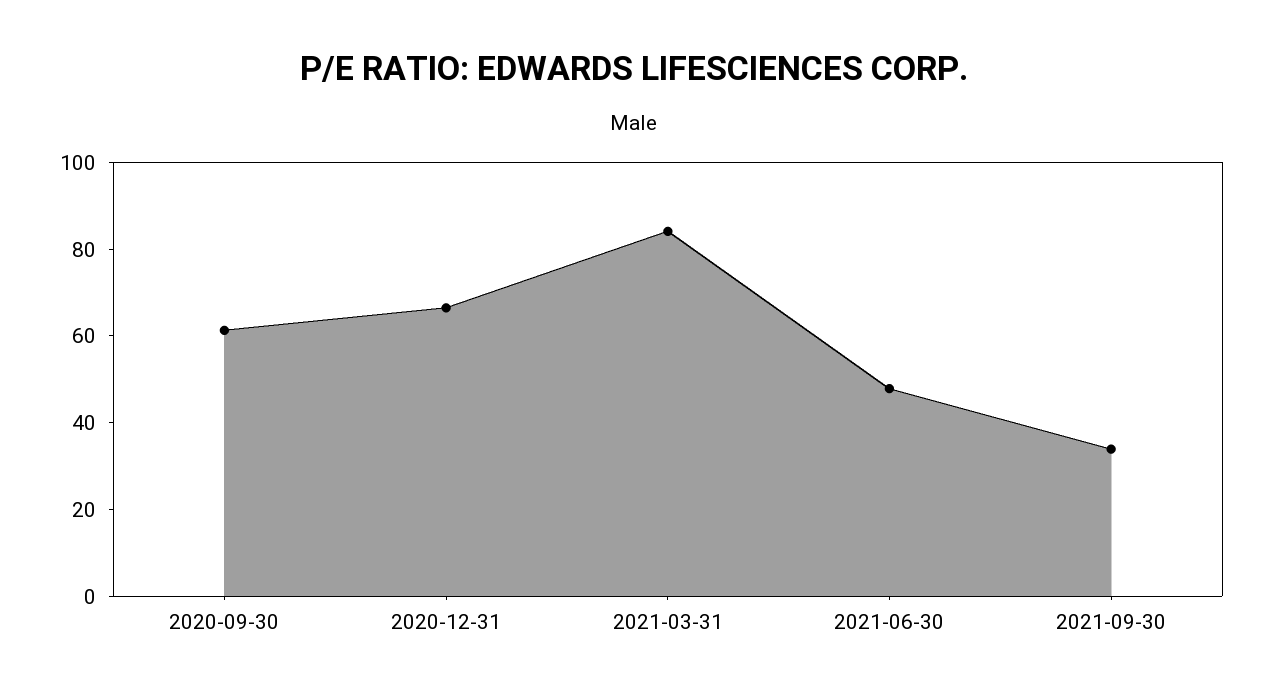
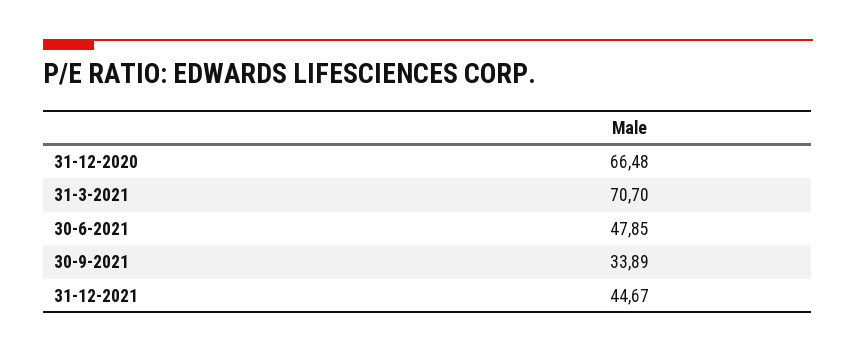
2020-09-30: 60 -> none
2021-03-31: 85 -> 70.7
31-12-2021: none -> 44.67

